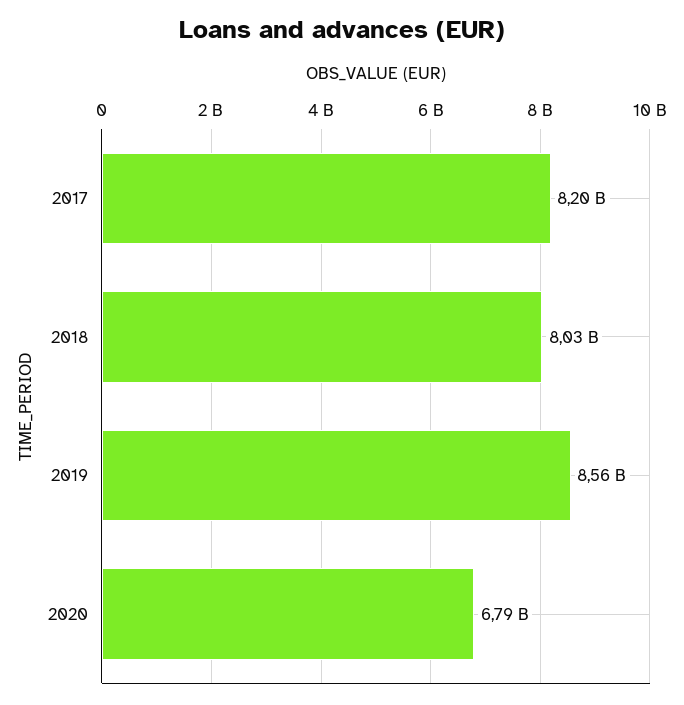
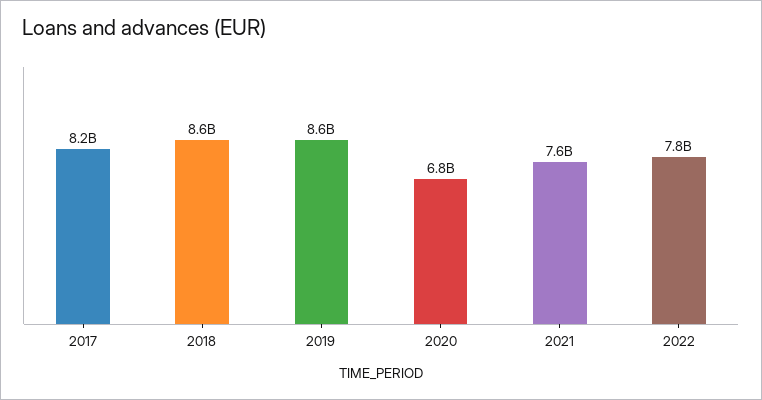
2018: 8030000000 -> 8600000000
2021: none -> 7600000000
2022: none -> 7800000000

